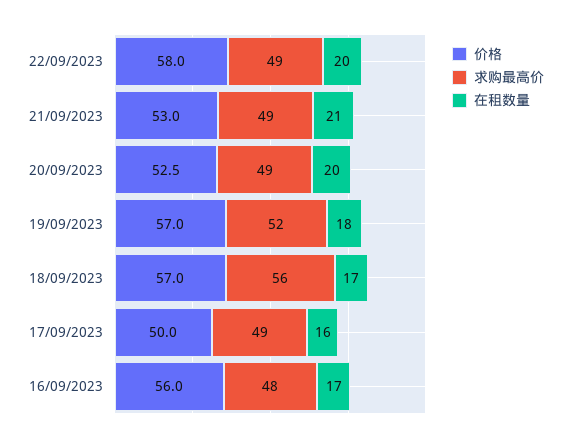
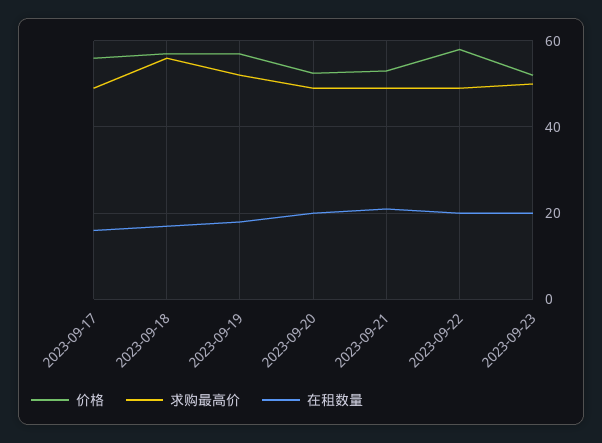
价格, 17/09/2023: 50 -> 56
价格, 16/09/2023: 56 -> none
求购最高价, 16/09/2023: 48 -> none
在租数量, 16/09/2023: 17 -> none
价格, 2023-09-23: none -> 52
求购最高价, 2023-09-23: none -> 50
在租数量, 2023-09-23: none -> 20

